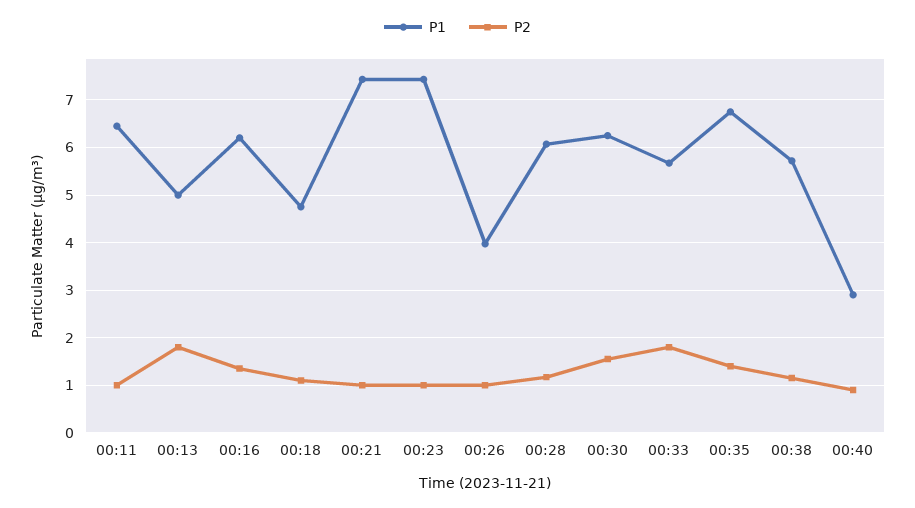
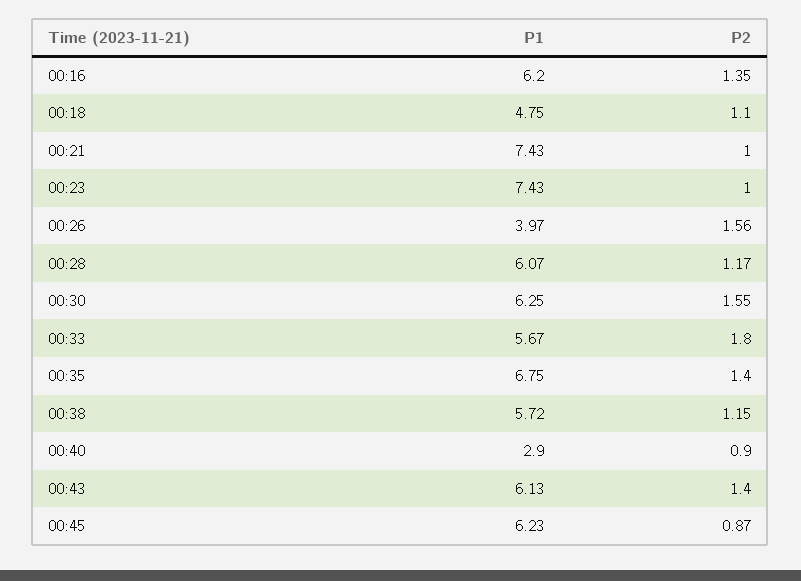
P1, 00:11: 6.4 -> none
P2, 00:11: 1 -> none
P1, 00:13: 5 -> none
P2, 00:13: 1.8 -> none
P2, 00:26: 1 -> 1.56
P1, 00:43: none -> 6.13
P2, 00:43: none -> 1.4
P1, 00:45: none -> 6.23
P2, 00:45: none -> 0.87

